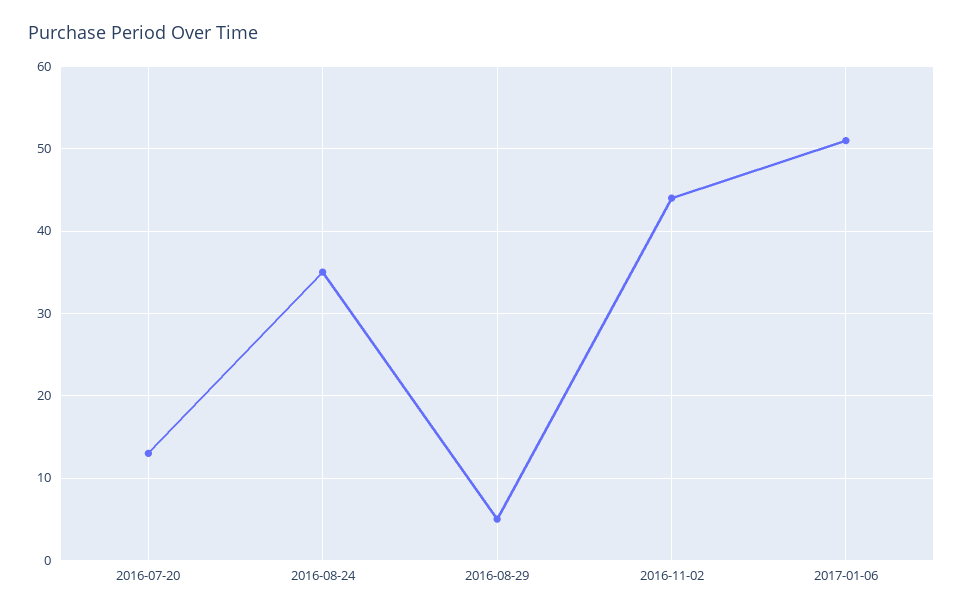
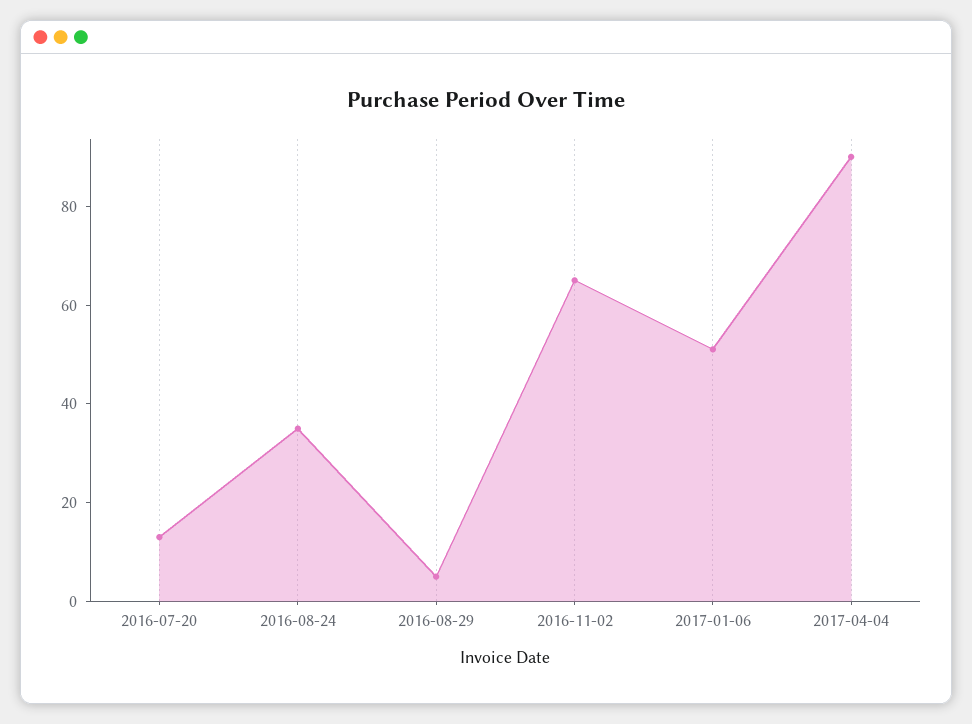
2016-11-02: 44 -> 65
2017-04-04: none -> 90

